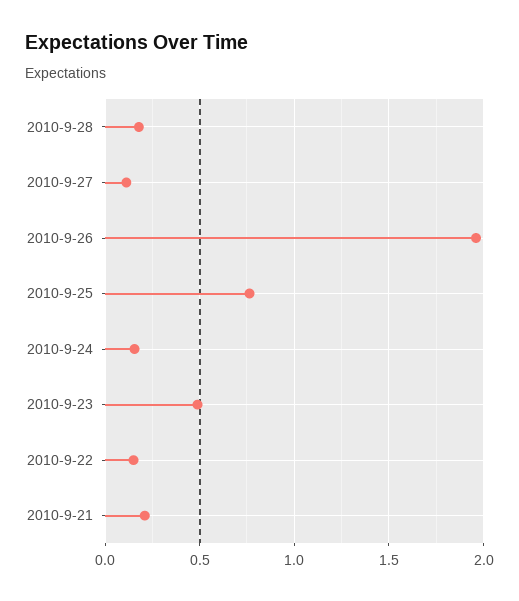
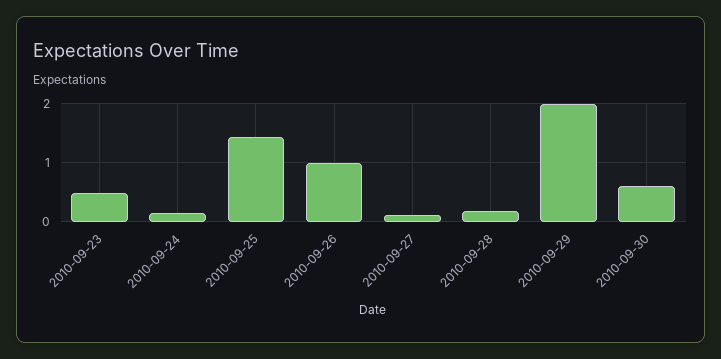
2010-9-26: 1.95 -> 1
2010-9-25: 0.75 -> 1.4
2010-9-22: 0.15 -> none
2010-9-21: 0.2 -> none
2010-09-29: none -> 2
2010-09-30: none -> 0.6

